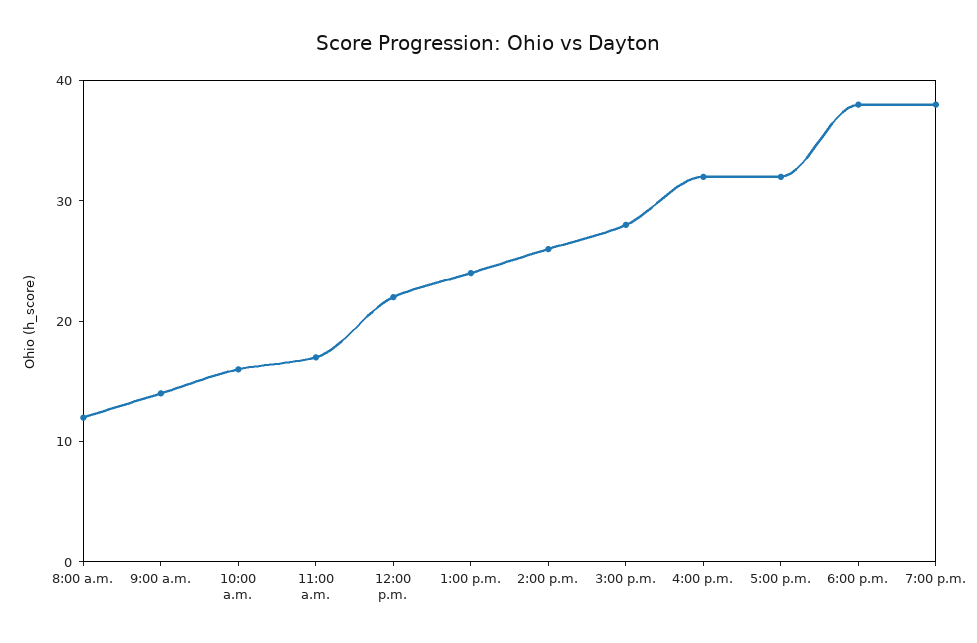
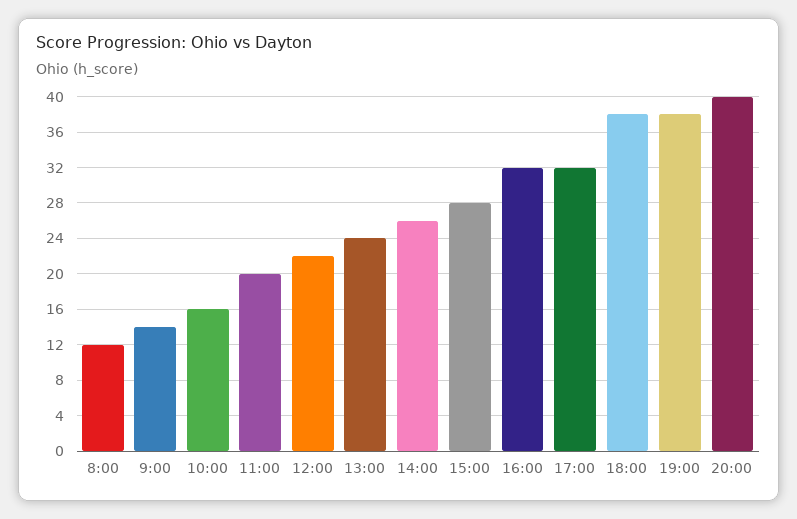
11:00 a.m.: 17 -> 20
20:00: none -> 40

